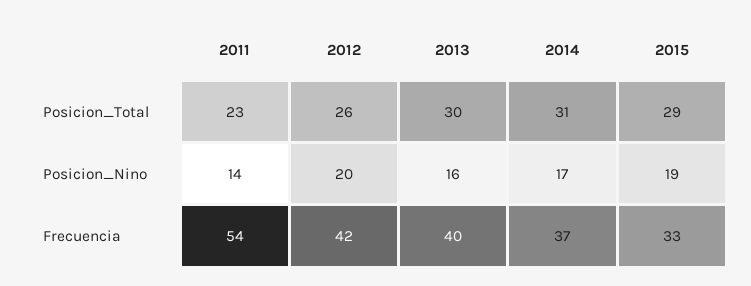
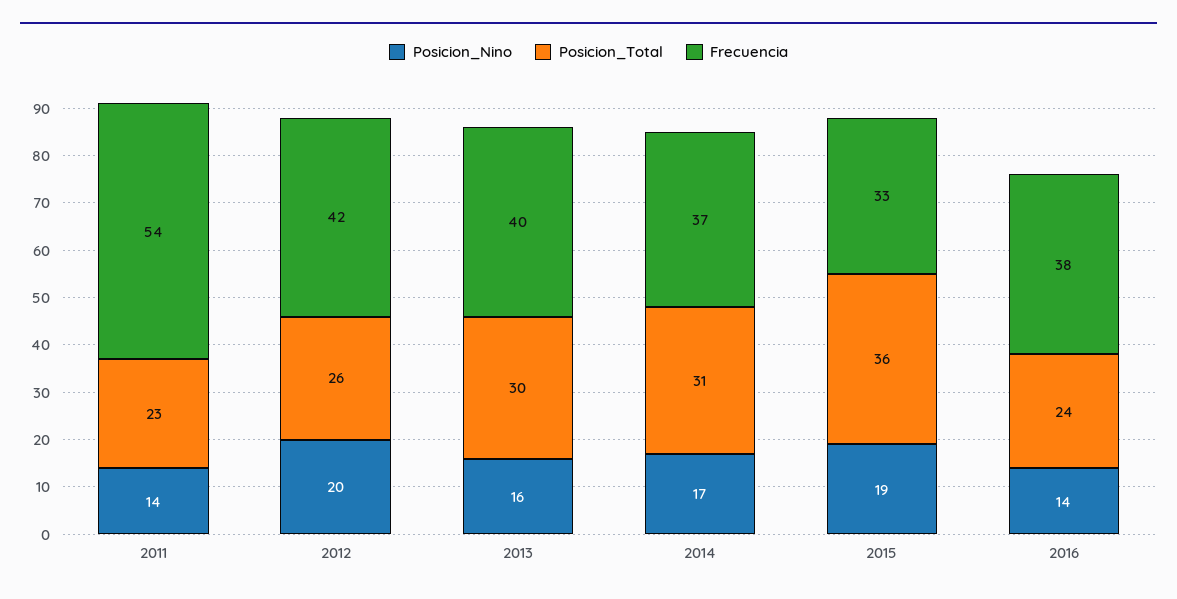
Posicion_Total, 2015: 29 -> 36
Posicion_Nino, 2016: none -> 14
Posicion_Total, 2016: none -> 24
Frecuencia, 2016: none -> 38

